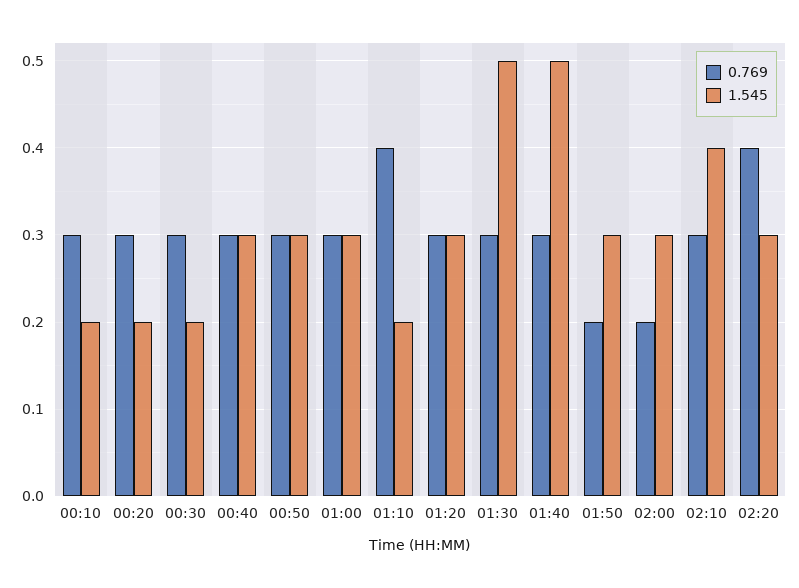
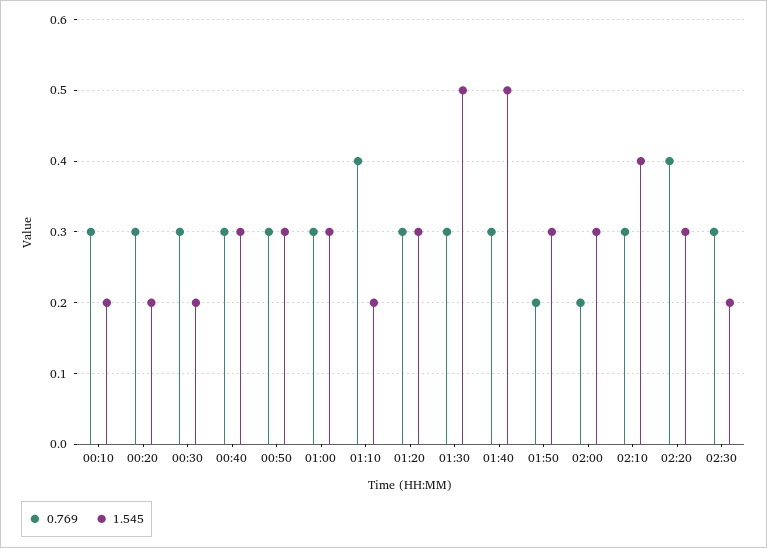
0.769, 02:30: none -> 0.3
1.545, 02:30: none -> 0.2

